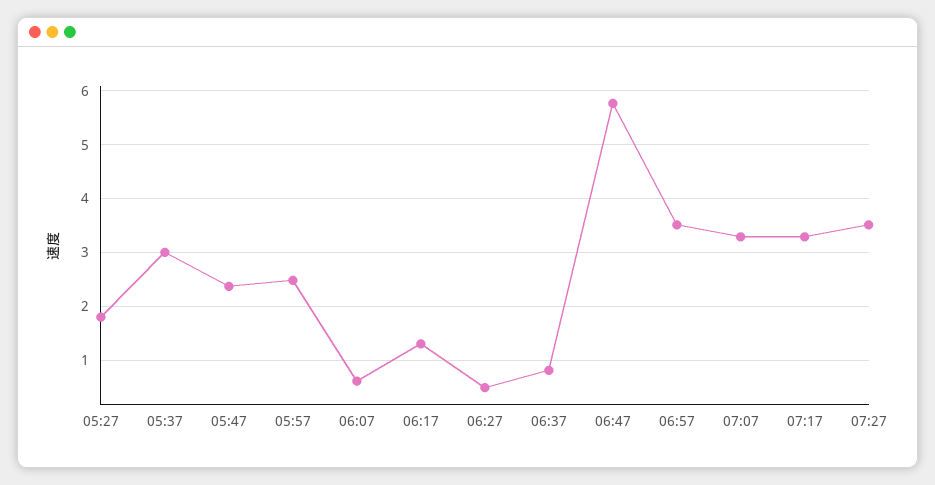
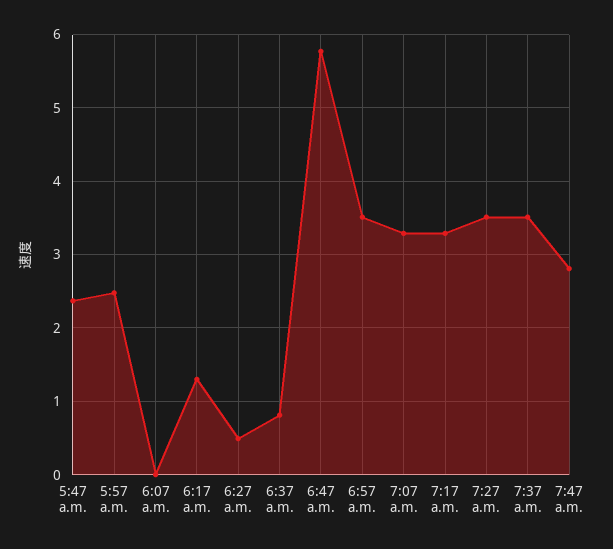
05:27: 1.8 -> none
05:37: 3 -> none
06:07: 0.6 -> 0
7:37 a.m.: none -> 3.5
7:47 a.m.: none -> 2.8

